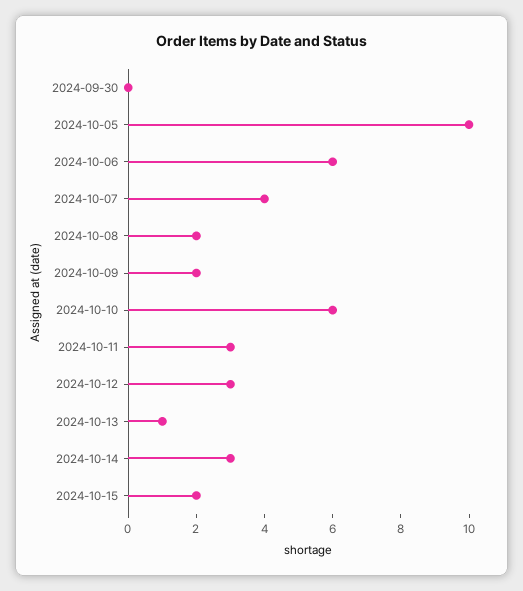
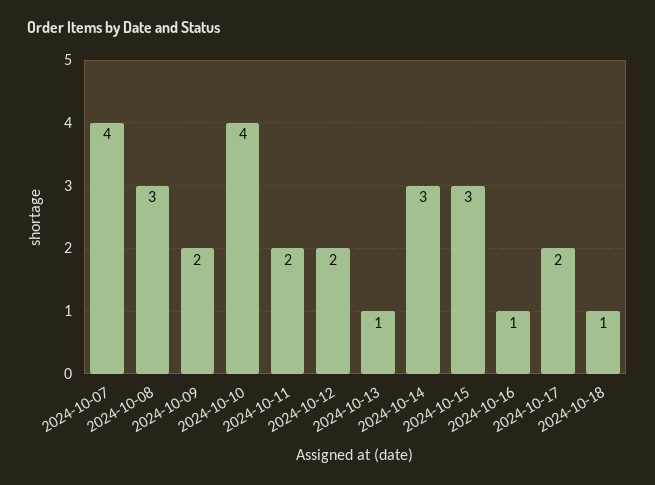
2024-09-30: 0 -> none
2024-10-05: 10 -> none
2024-10-06: 6 -> none
2024-10-08: 2 -> 3
2024-10-10: 6 -> 4
2024-10-11: 3 -> 2
2024-10-12: 3 -> 2
2024-10-15: 2 -> 3
2024-10-16: none -> 1
2024-10-17: none -> 2
2024-10-18: none -> 1

